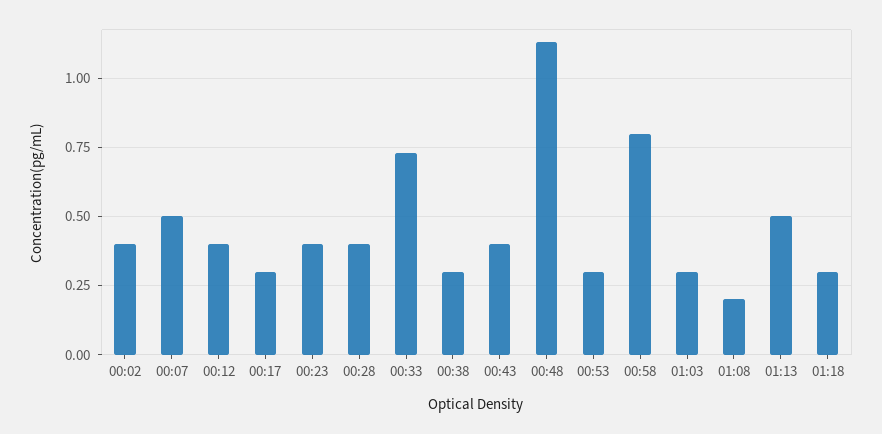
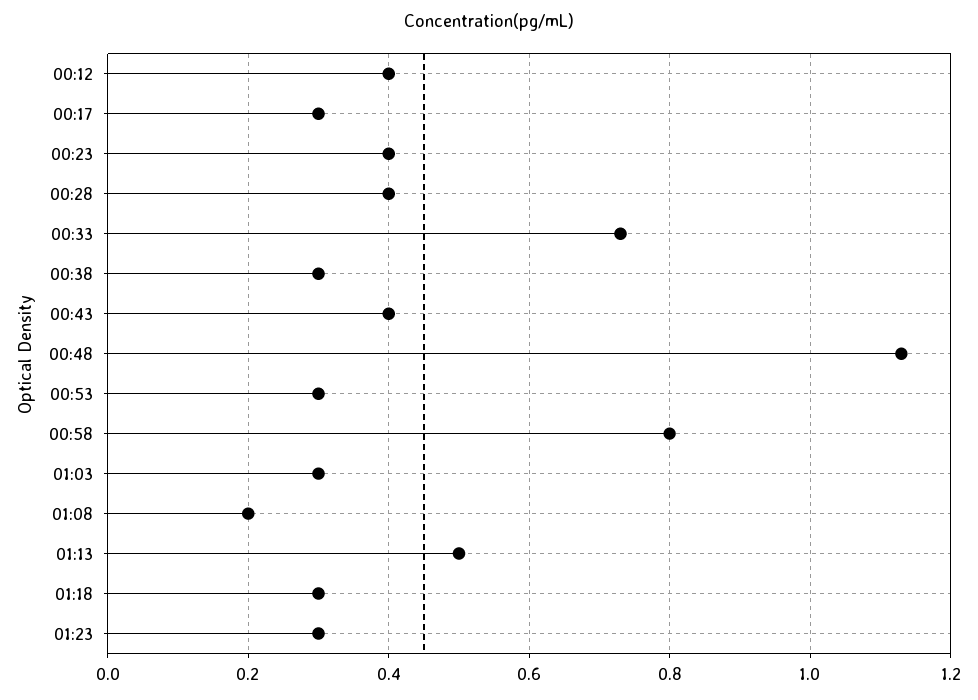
00:02: 0.4 -> none
00:07: 0.5 -> none
01:23: none -> 0.3

